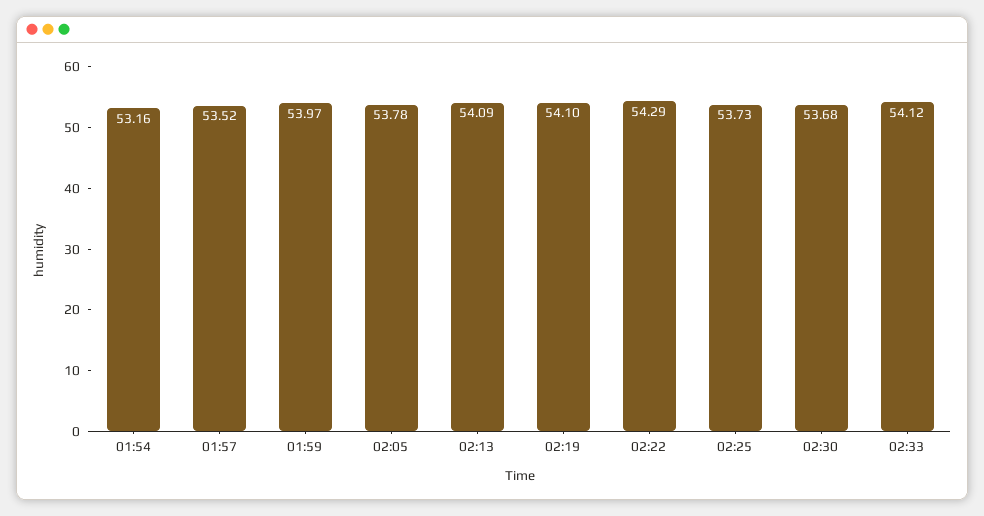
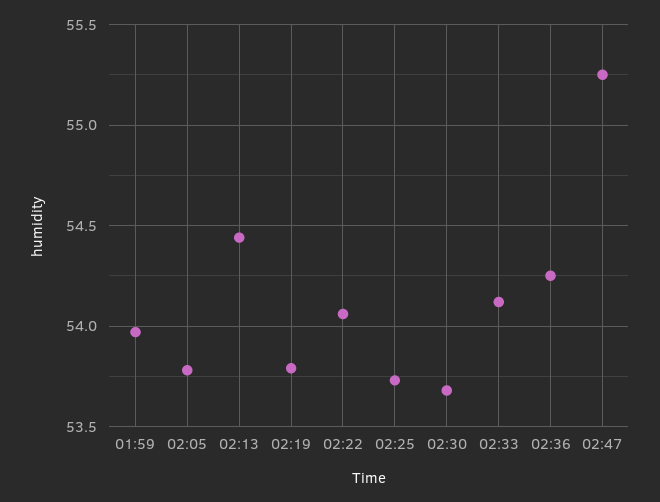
01:54: 53.16 -> none
01:57: 53.52 -> none
02:13: 54.09 -> 54.45
02:19: 54.1 -> 53.8
02:22: 54.29 -> 54.05
02:36: none -> 54.25
02:47: none -> 55.25

